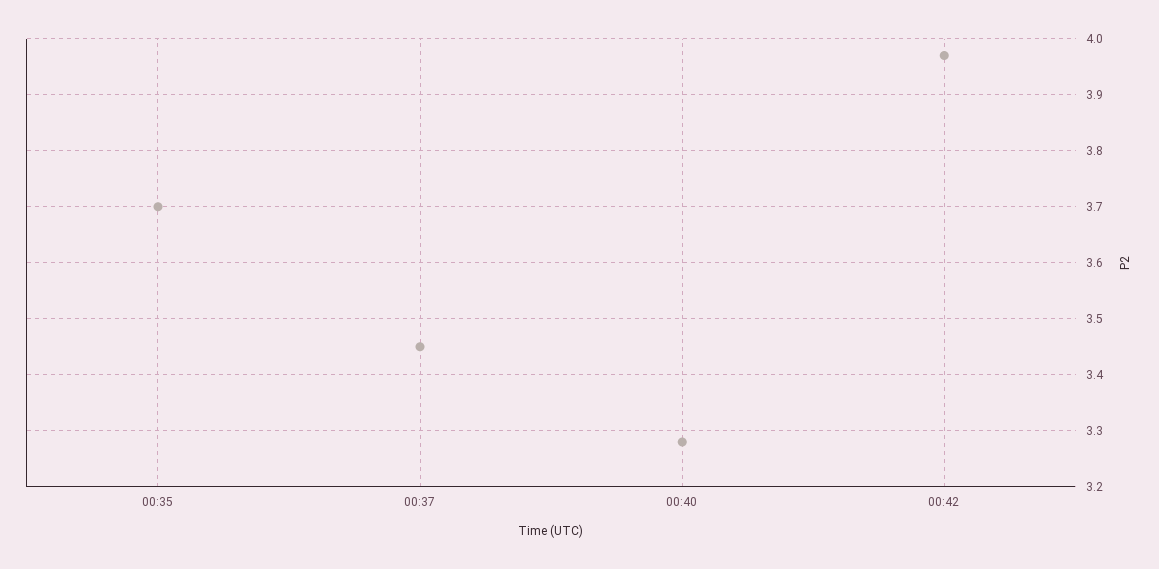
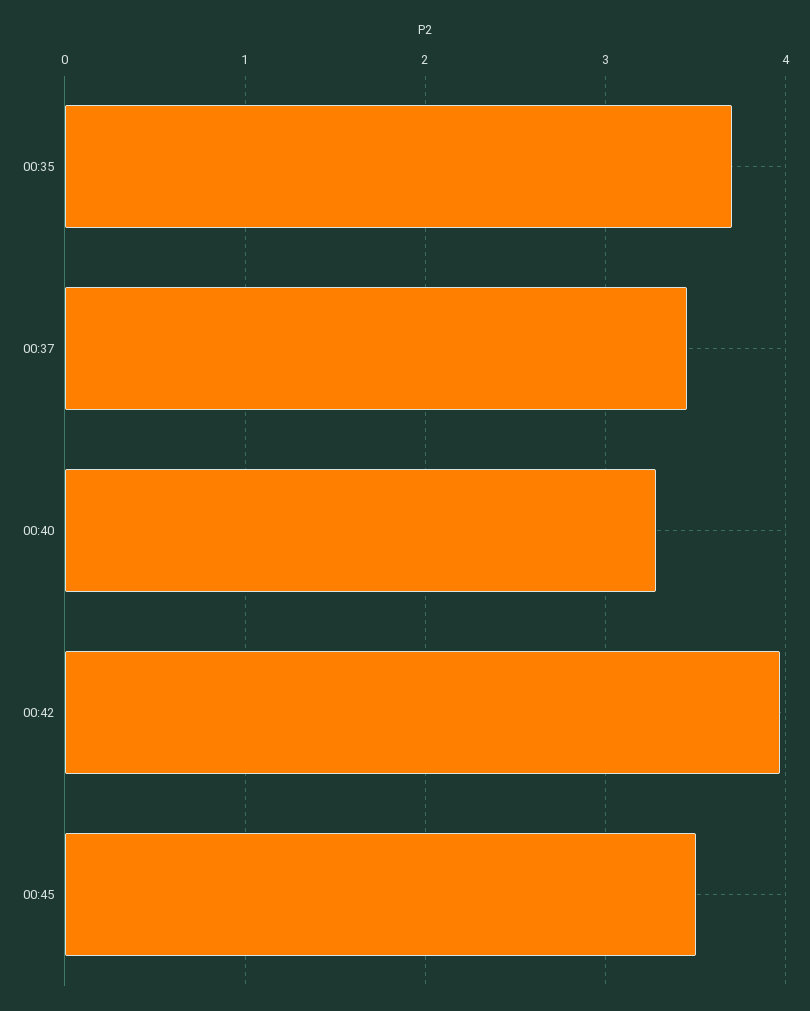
00:45: none -> 3.5

